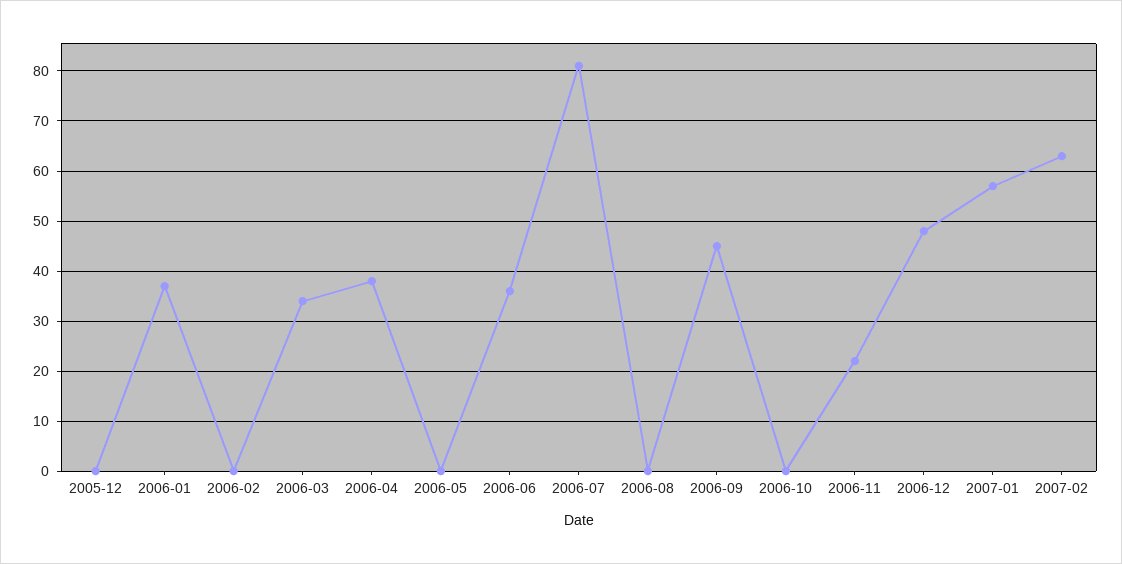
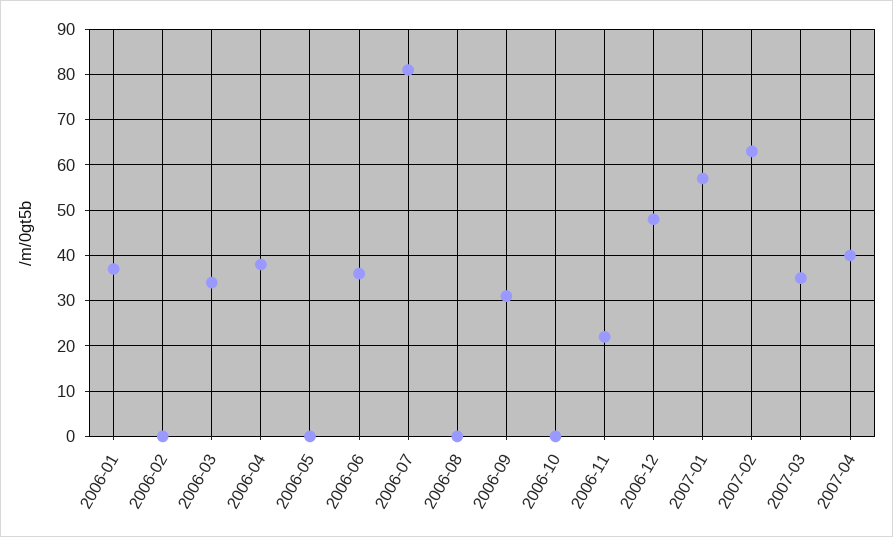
2005-12: 0 -> none
2006-09: 45 -> 30
2007-03: none -> 35
2007-04: none -> 40

